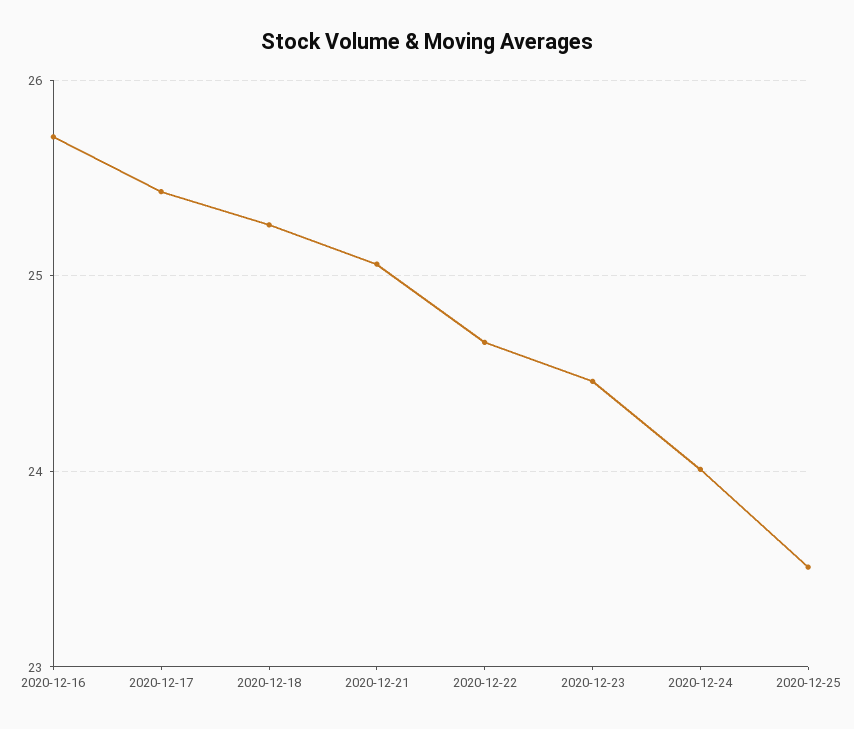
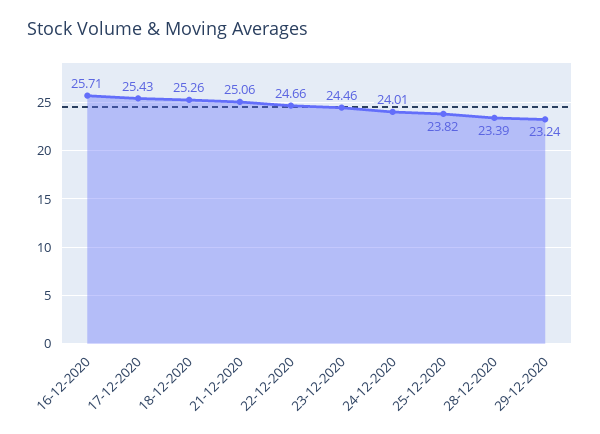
2020-12-25: 23.5 -> 23.82
28-12-2020: none -> 23.39
29-12-2020: none -> 23.24

